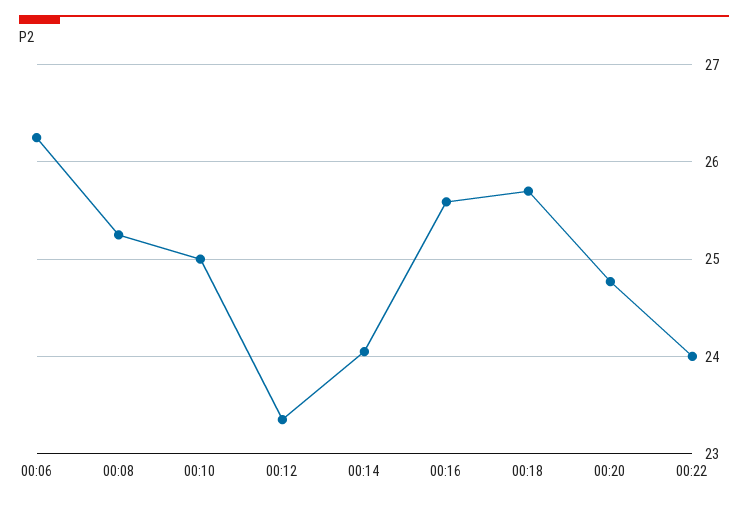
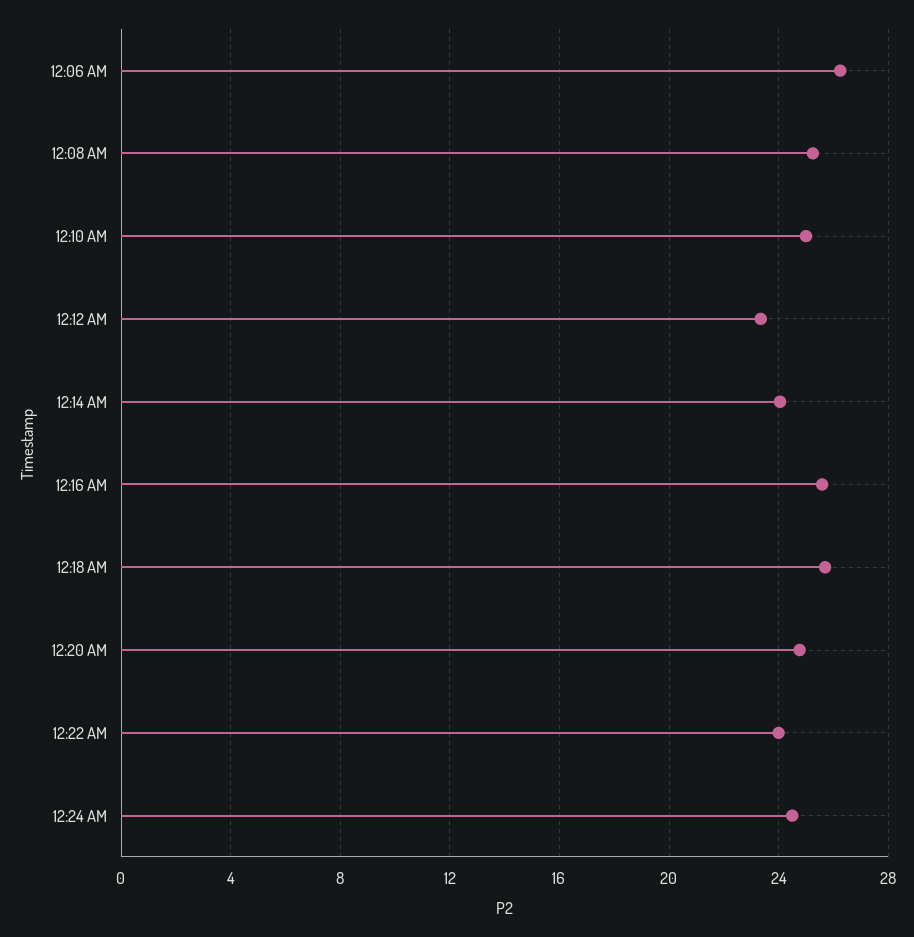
12:24 AM: none -> 24.5

